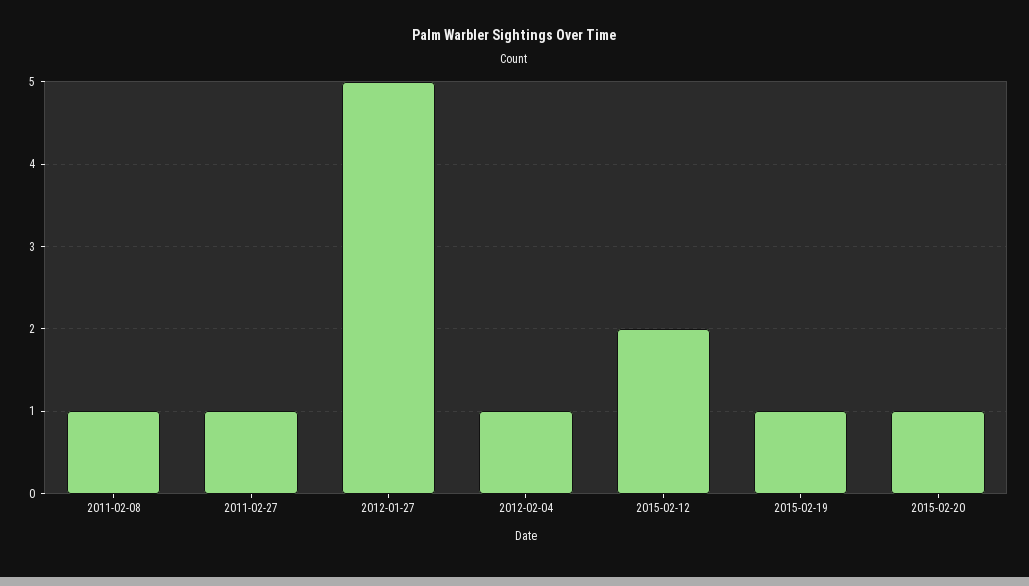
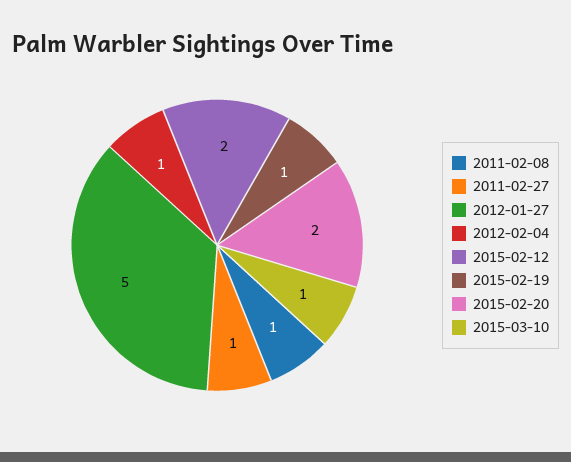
2015-02-20: 1 -> 2
2015-03-10: none -> 1

